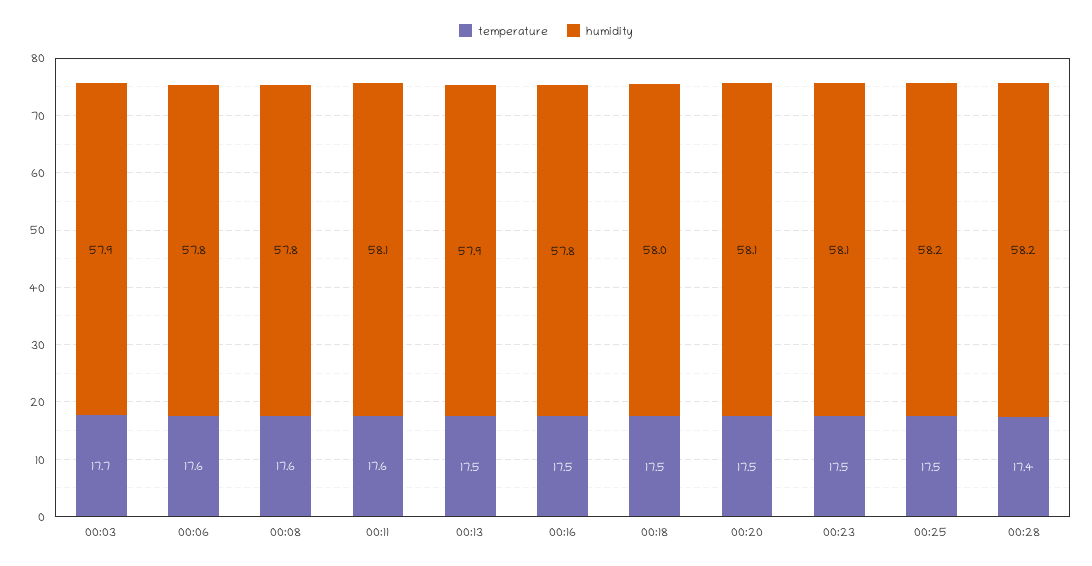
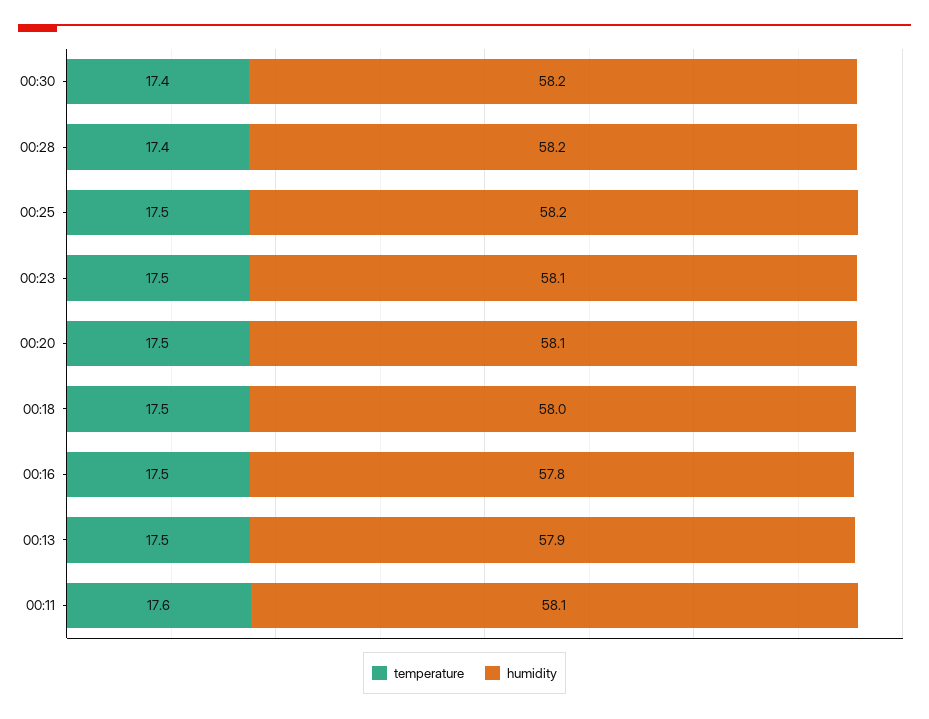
temperature, 00:03: 17.7 -> none
humidity, 00:03: 57.9 -> none
temperature, 00:06: 17.6 -> none
humidity, 00:06: 57.8 -> none
temperature, 00:08: 17.6 -> none
humidity, 00:08: 57.8 -> none
temperature, 00:30: none -> 17.4
humidity, 00:30: none -> 58.2

